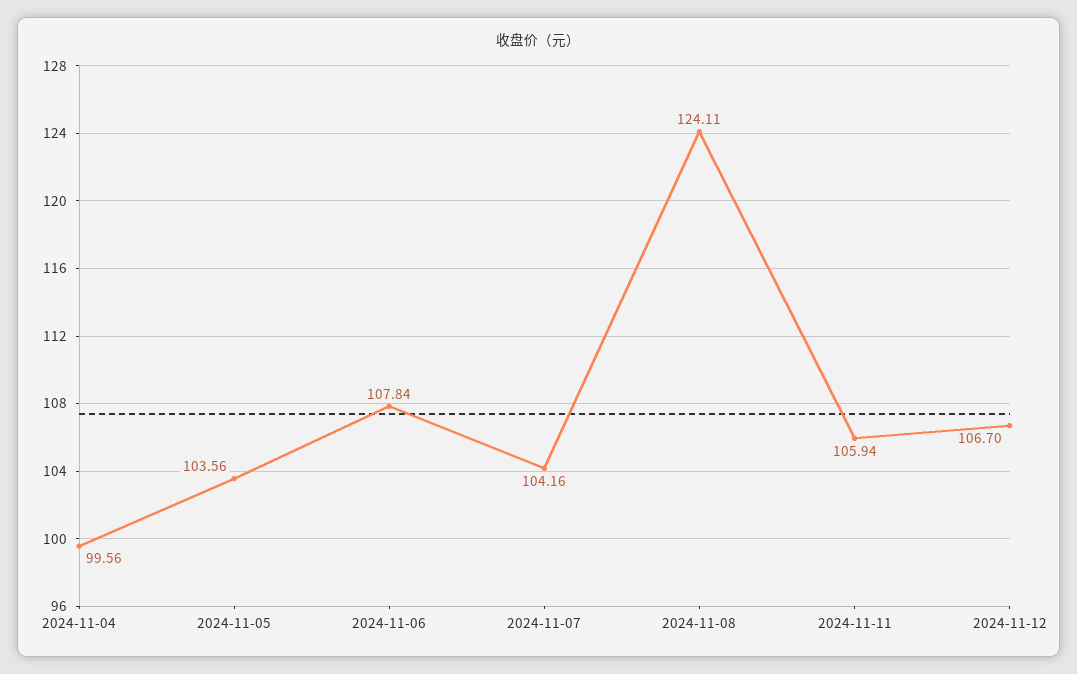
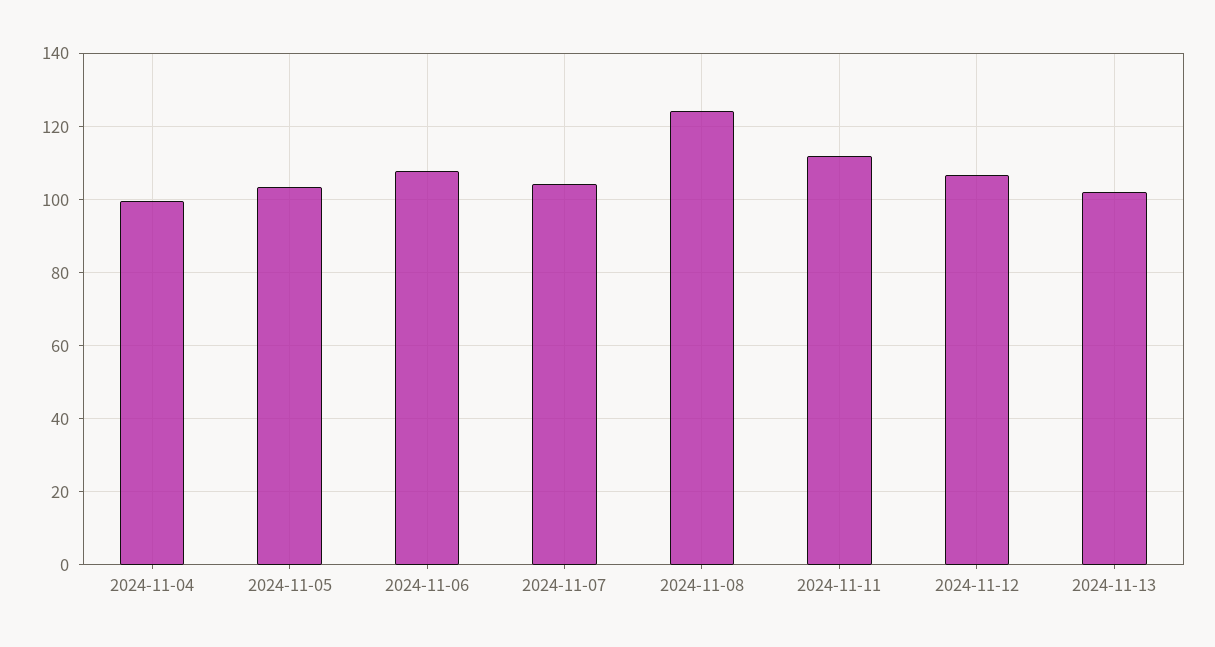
2024-11-11: 105.94 -> 112
2024-11-13: none -> 102

